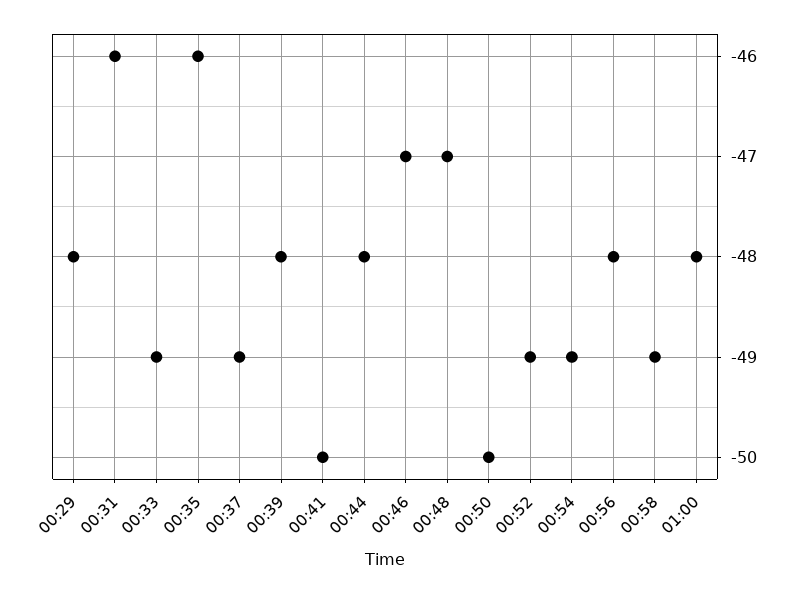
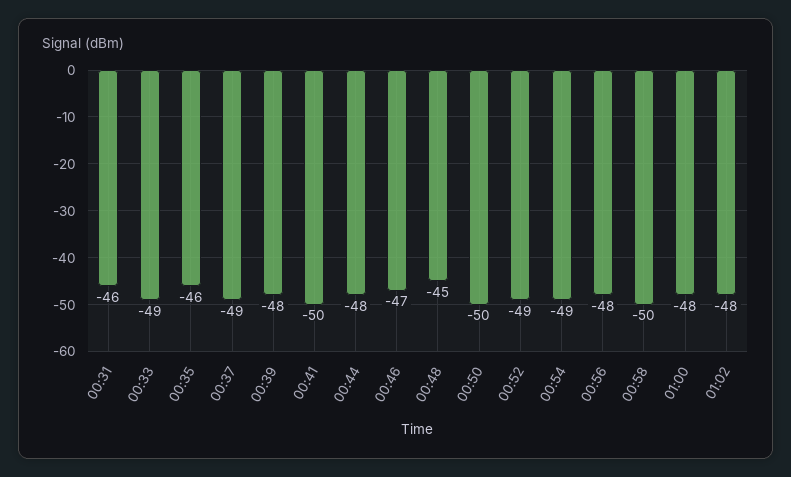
00:29: -48 -> none
00:48: -47 -> -45
00:58: -49 -> -50
01:02: none -> -48

